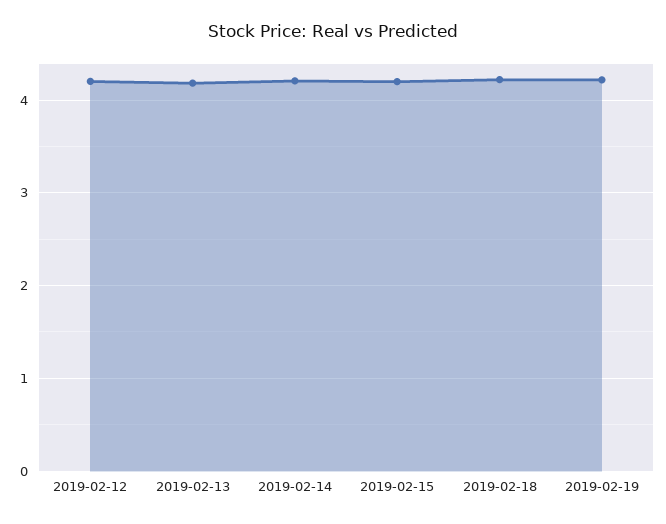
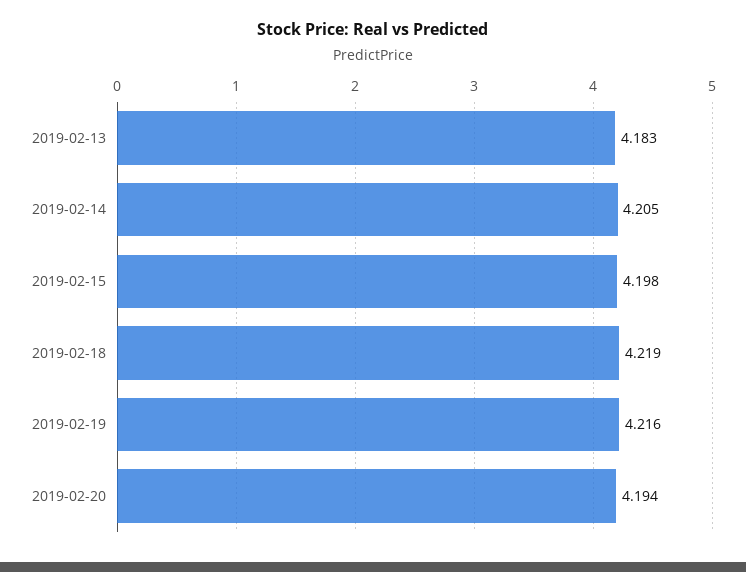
2019-02-12: 4.2 -> none
2019-02-20: none -> 4.194

